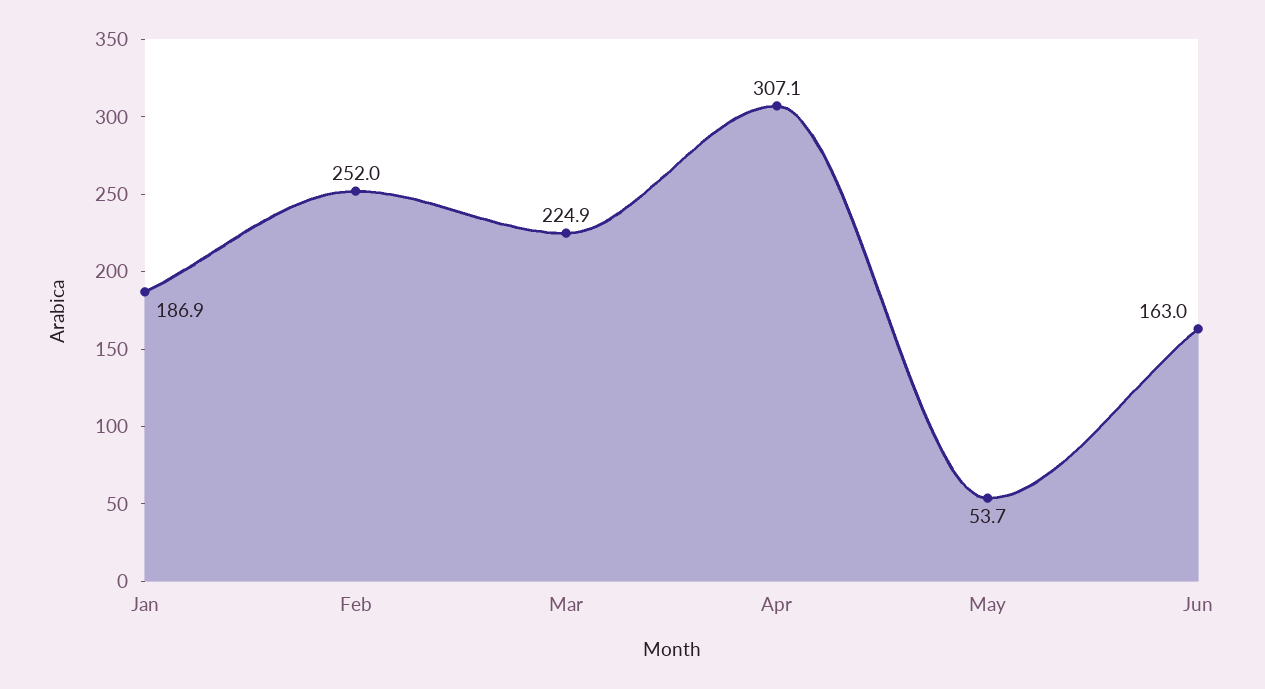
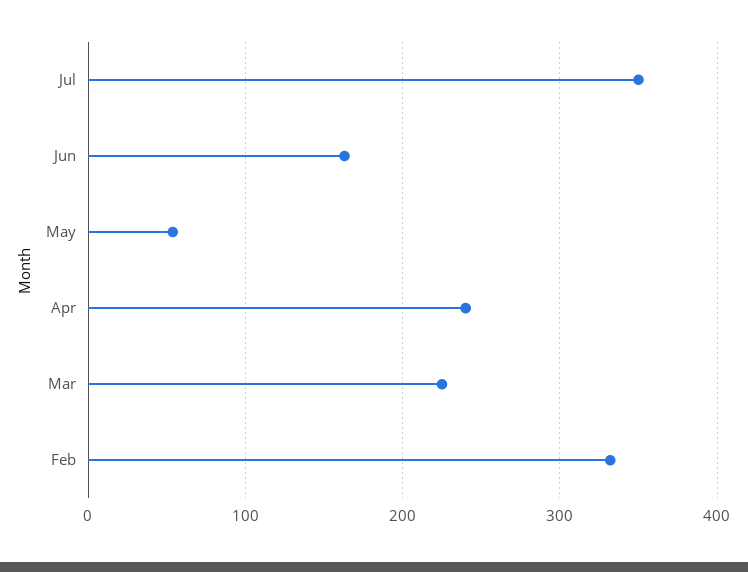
Jan: 186.9 -> none
Feb: 252 -> 330
Apr: 307.1 -> 240
Jul: none -> 350

